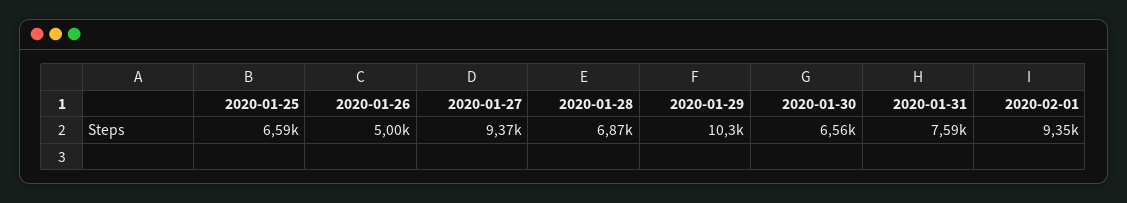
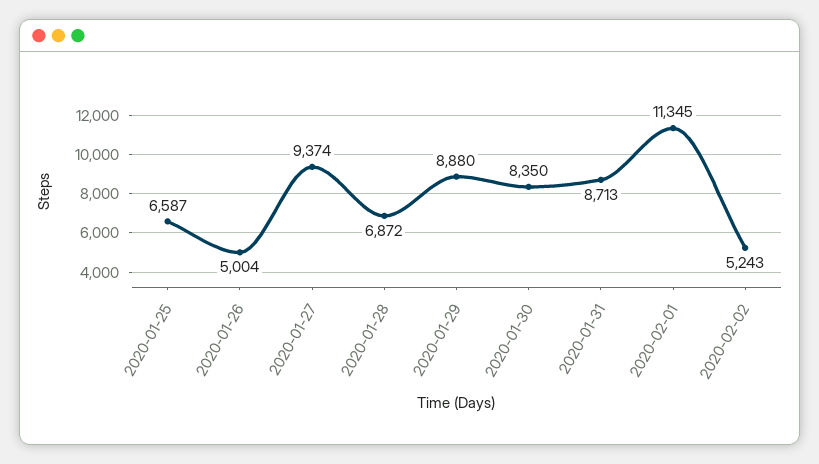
2020-01-29: 10300 -> 8880
2020-01-30: 6560 -> 8350
2020-01-31: 7590 -> 8713
2020-02-01: 9350 -> 11345
2020-02-02: none -> 5243

